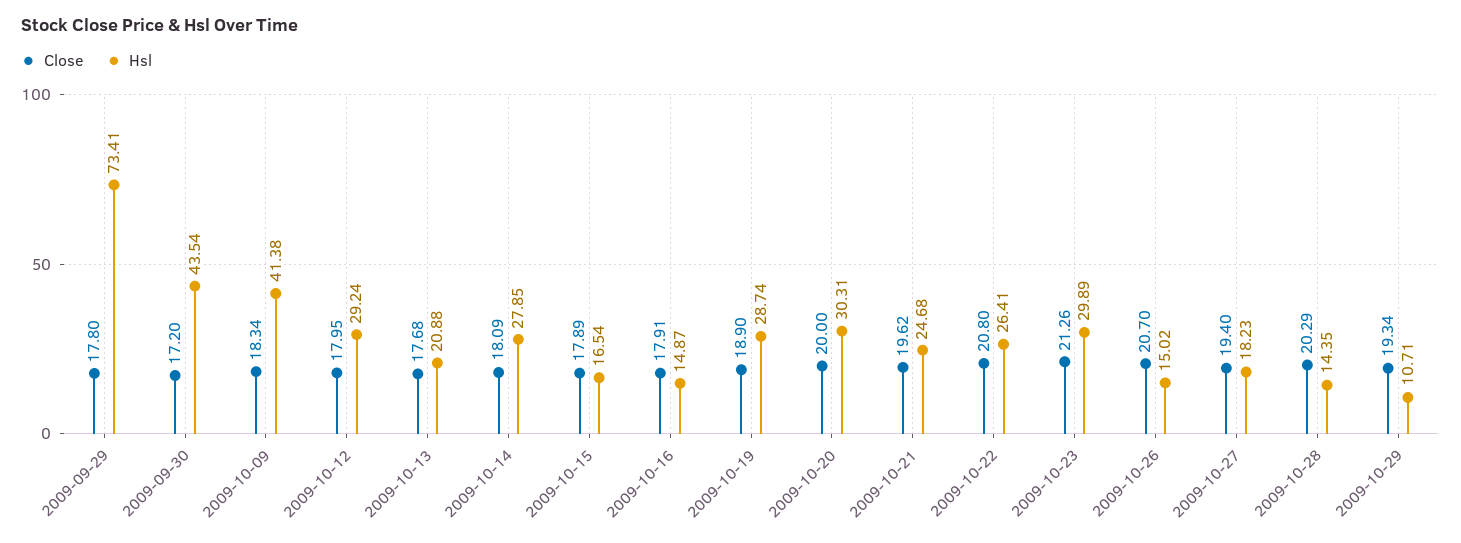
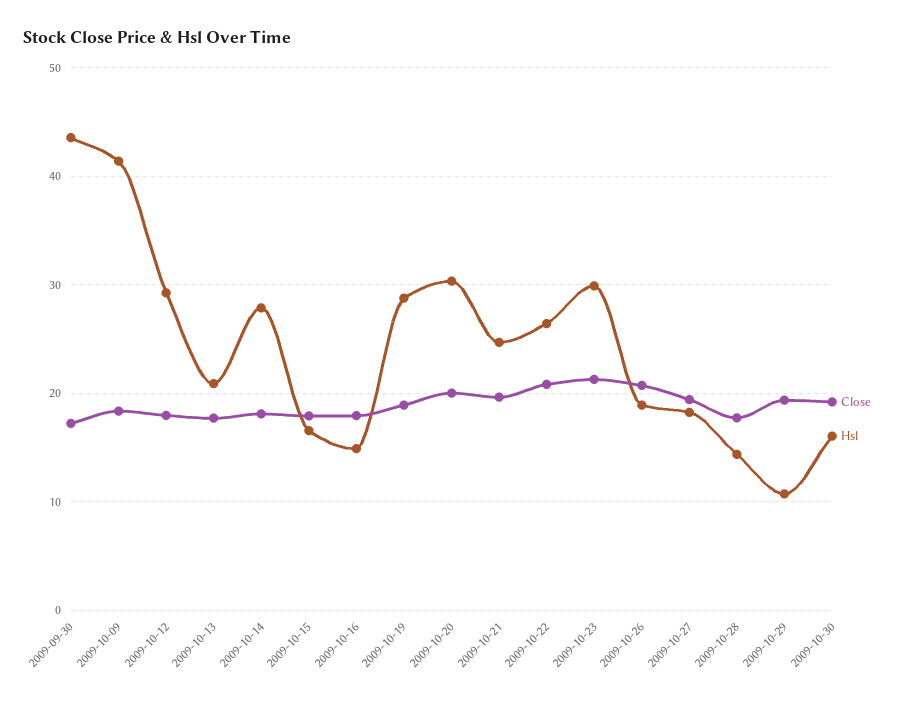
Close, 2009-09-29: 17.8 -> none
Hsl, 2009-09-29: 73.41 -> none
Hsl, 2009-10-26: 15.02 -> 19
Close, 2009-10-28: 20.29 -> 18
Close, 2009-10-30: none -> 19
Hsl, 2009-10-30: none -> 16

